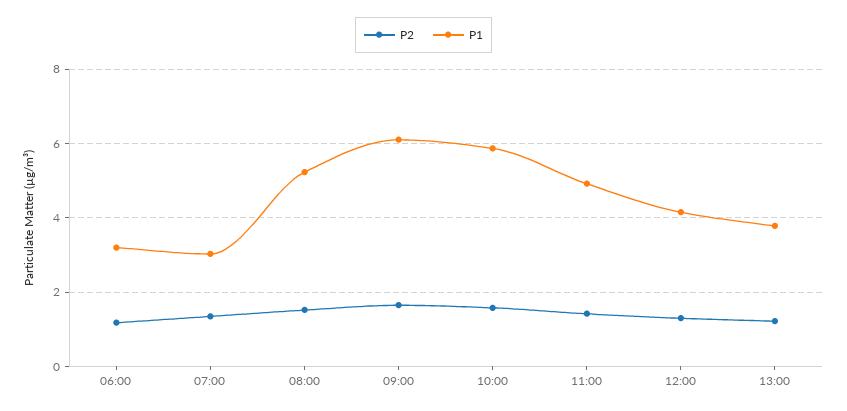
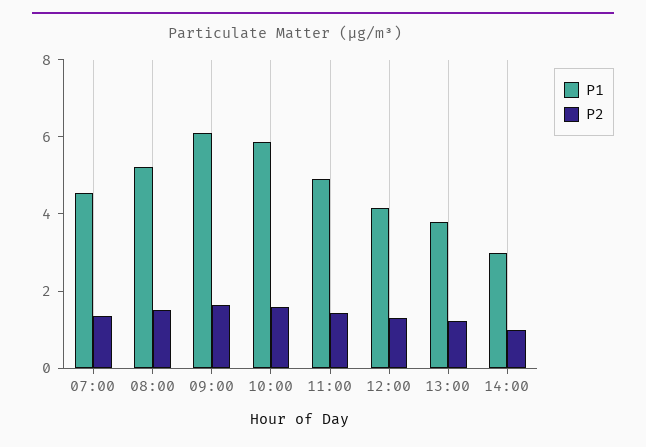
P2, 06:00: 1.2 -> none
P1, 06:00: 3.2 -> none
P1, 07:00: 3 -> 4.5
P1, 14:00: none -> 3
P2, 14:00: none -> 1

